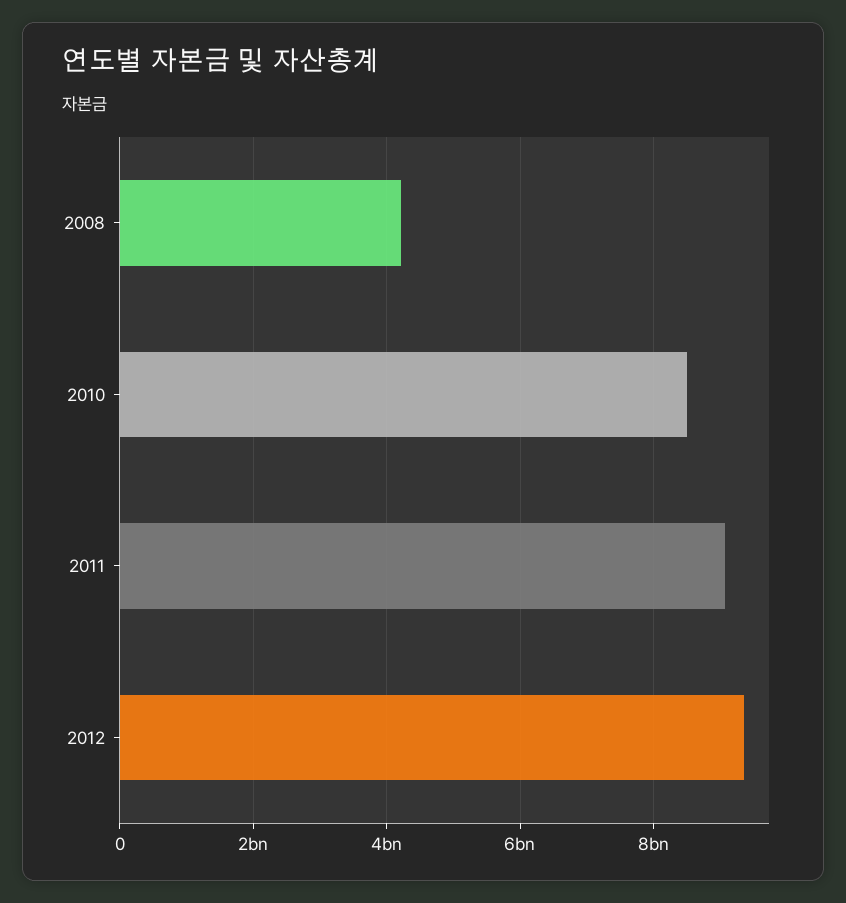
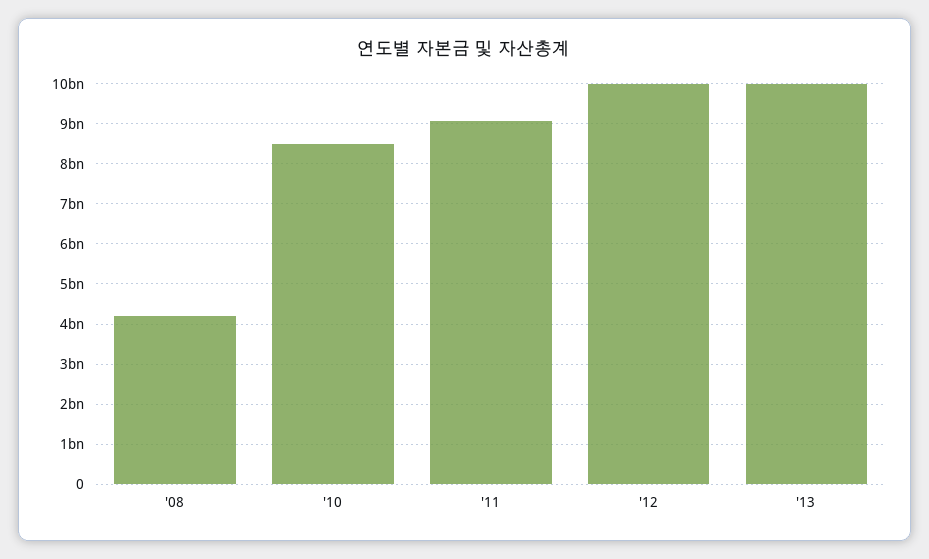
2012: 9400000000 -> 10000000000
'13: none -> 10000000000

